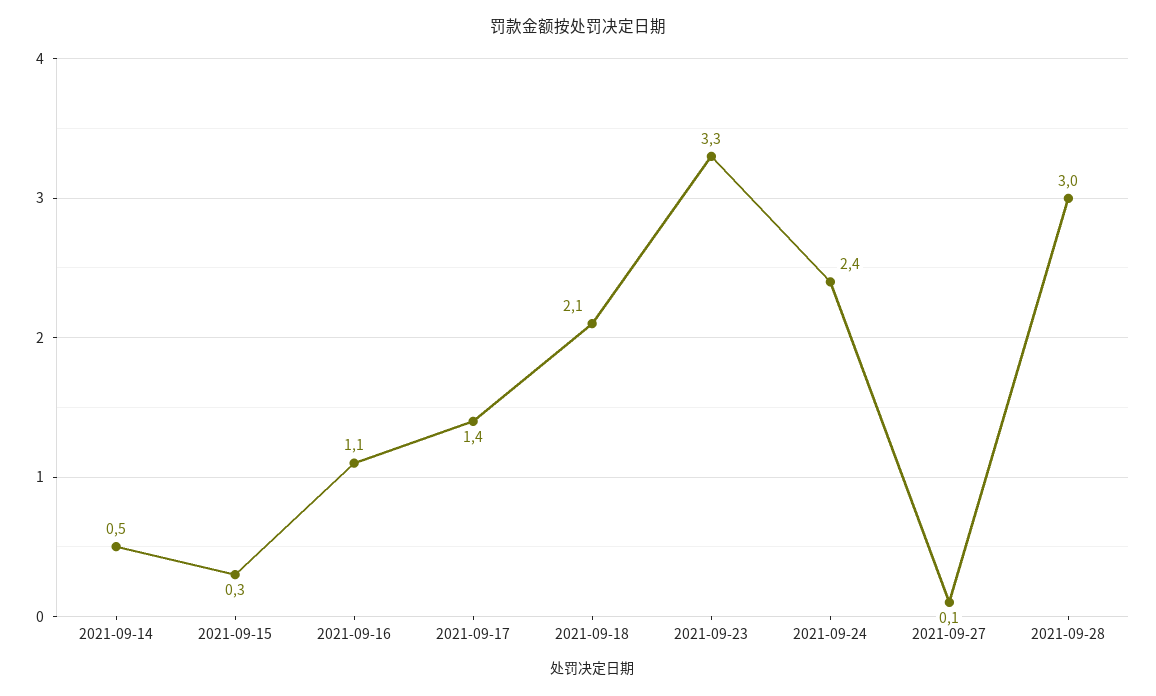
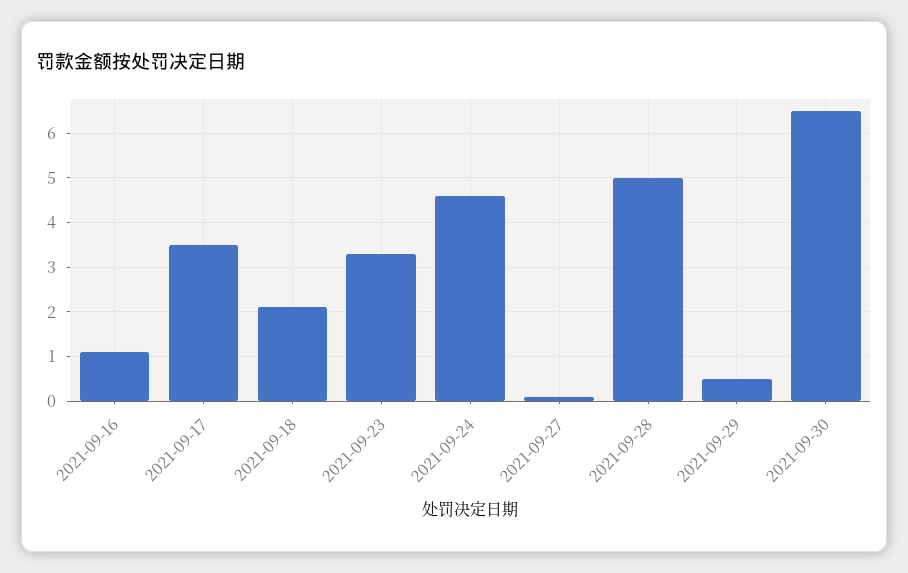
2021-09-14: 0.5 -> none
2021-09-15: 0.3 -> none
2021-09-17: 1.4 -> 3.5
2021-09-24: 2.4 -> 4.5
2021-09-28: 3 -> 5
2021-09-29: none -> 0.5
2021-09-30: none -> 6.5

